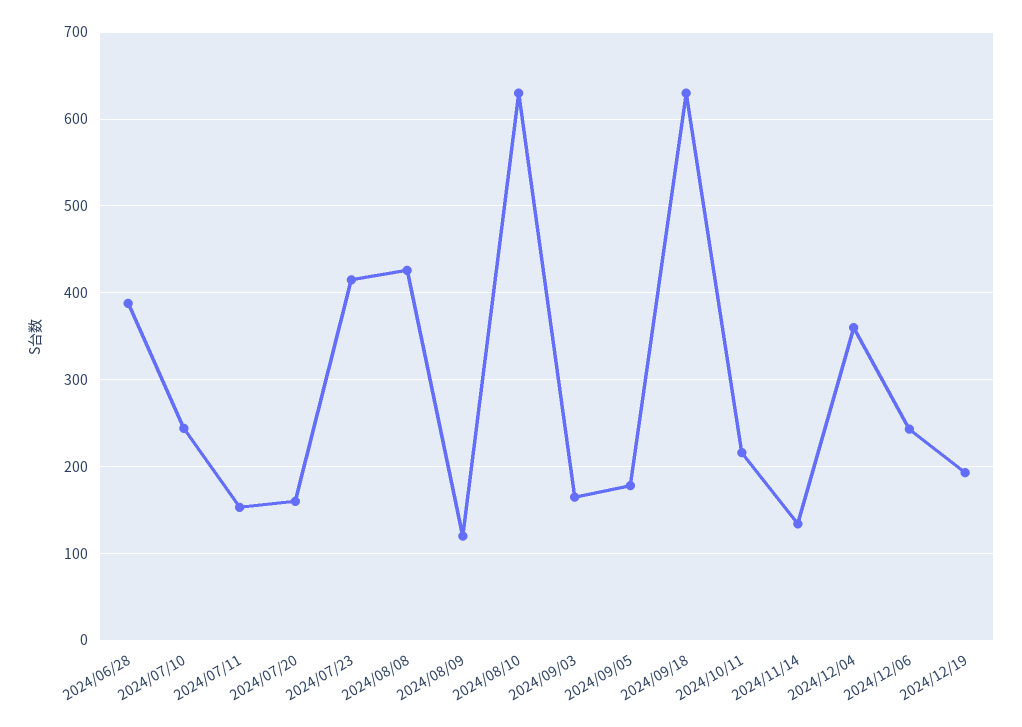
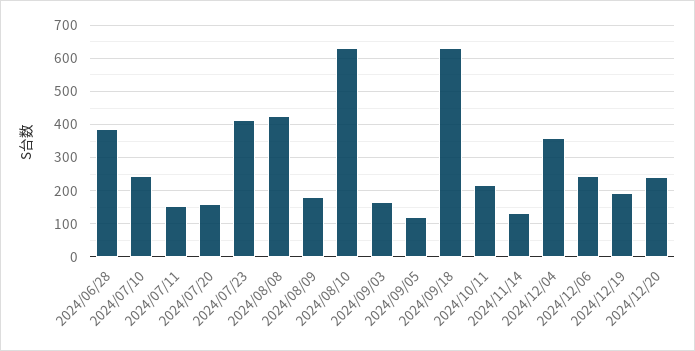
2024/08/09: 120 -> 180
2024/09/05: 180 -> 120
2024/12/20: none -> 240

